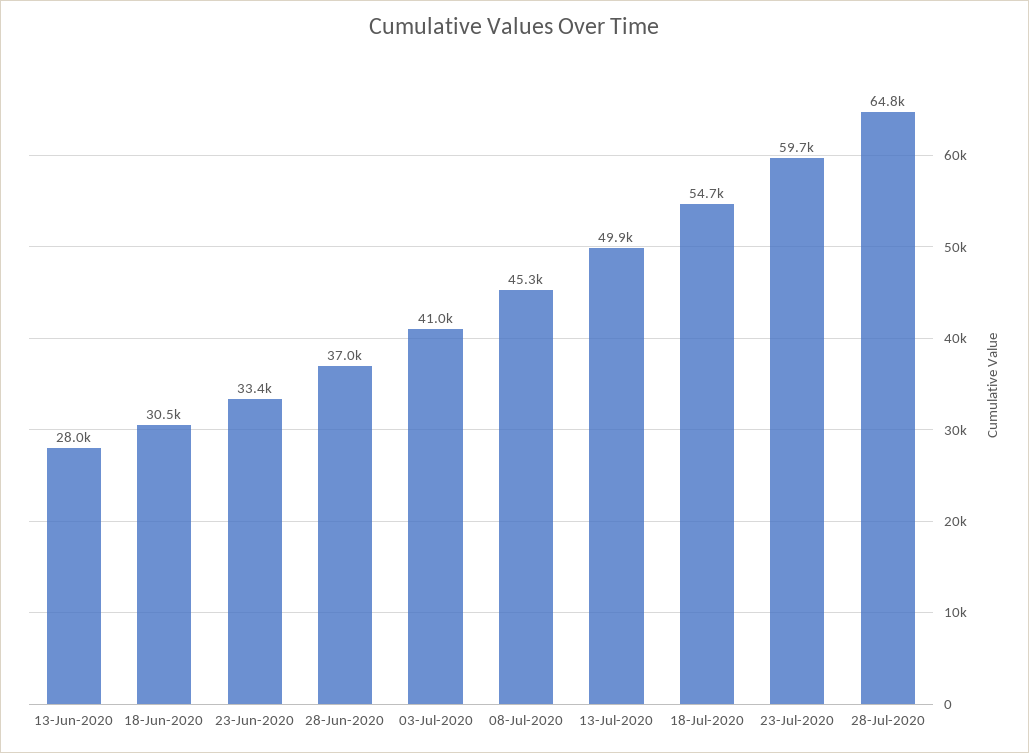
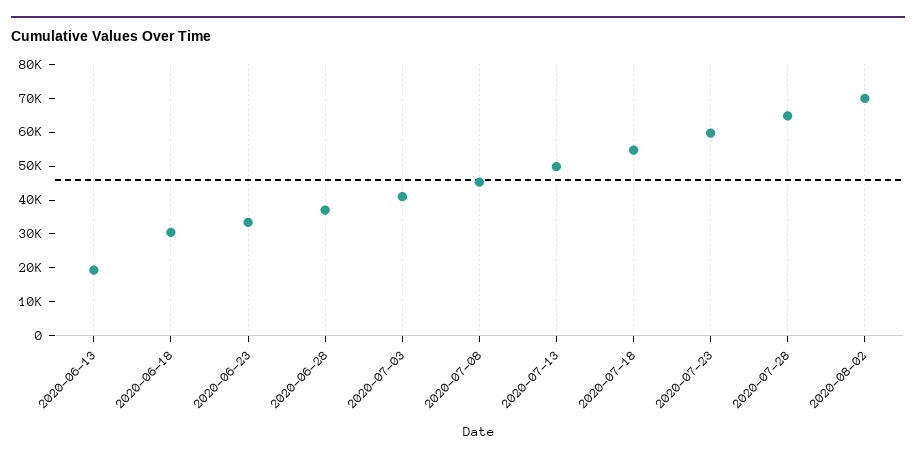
13-Jun-2020: 28000 -> 20000
2020-08-02: none -> 70000

